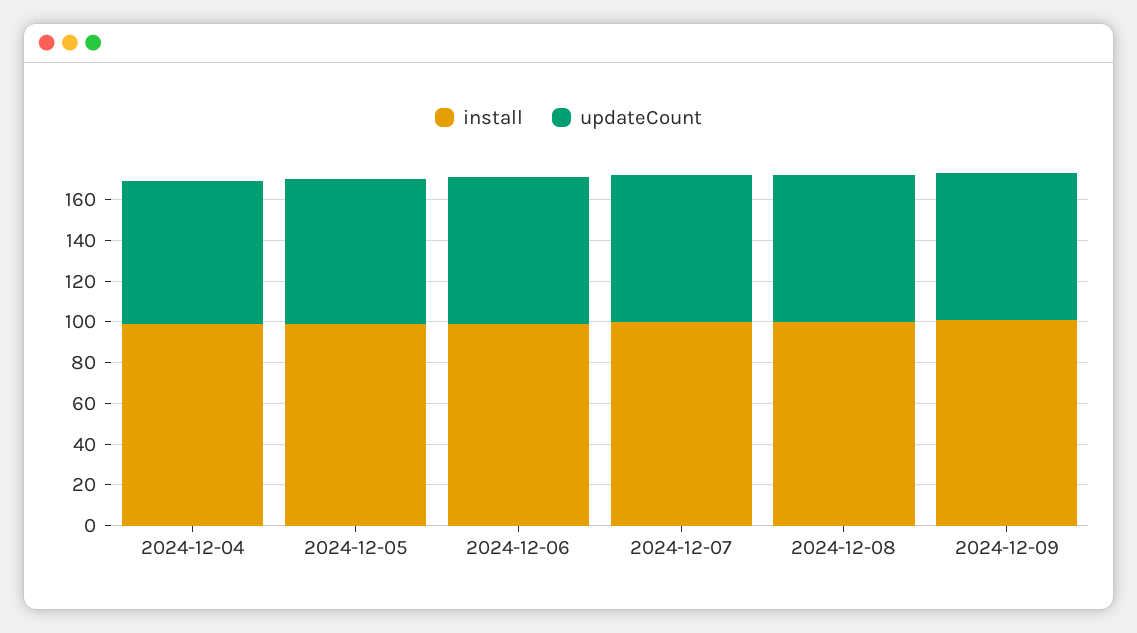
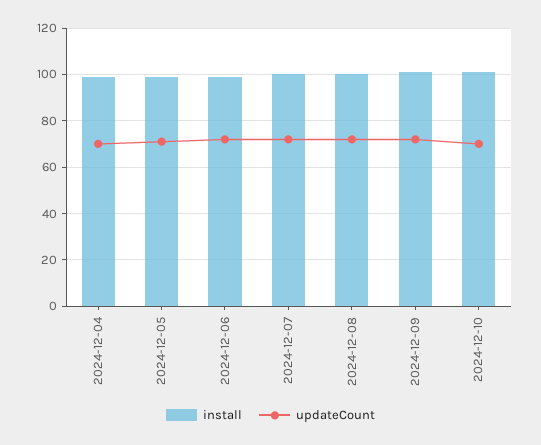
install, 2024-12-10: none -> 100
updateCount, 2024-12-10: none -> 70

